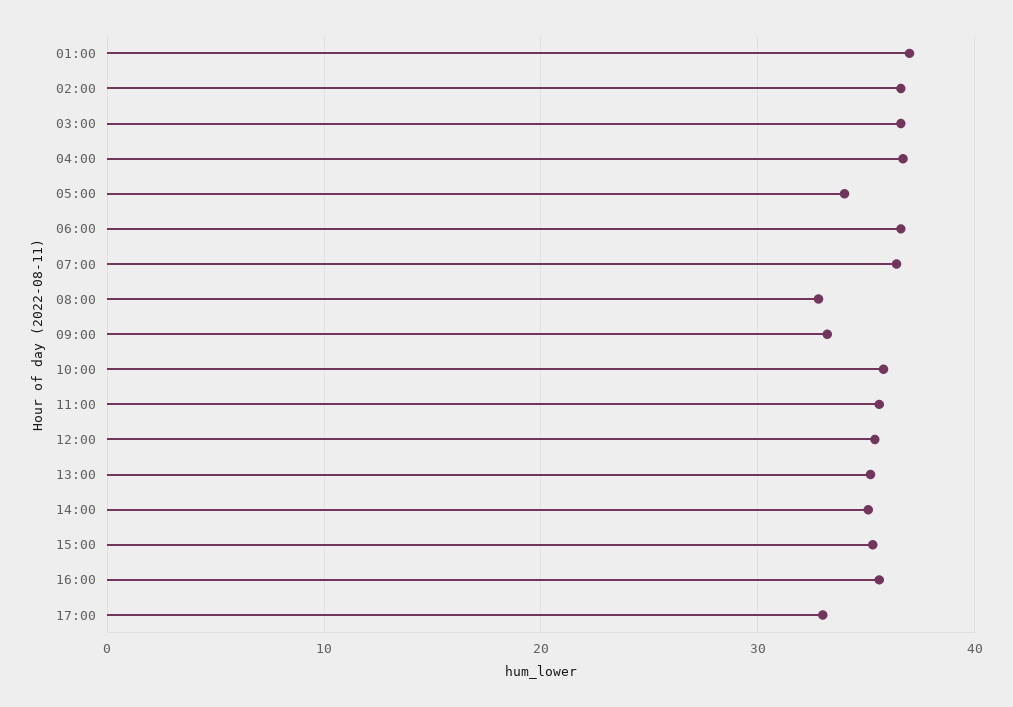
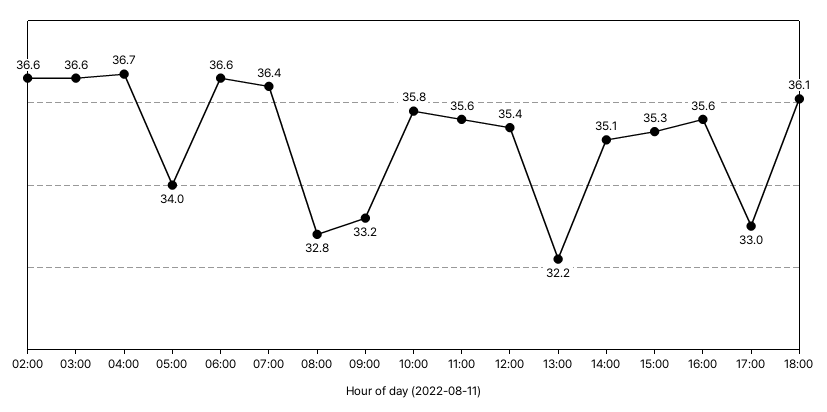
01:00: 37 -> none
13:00: 35 -> 32.2
18:00: none -> 36.1

